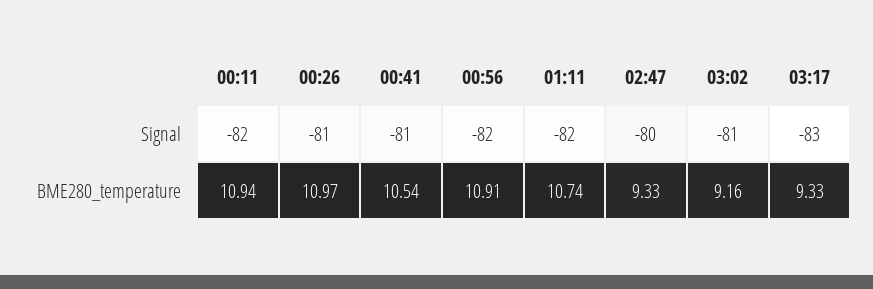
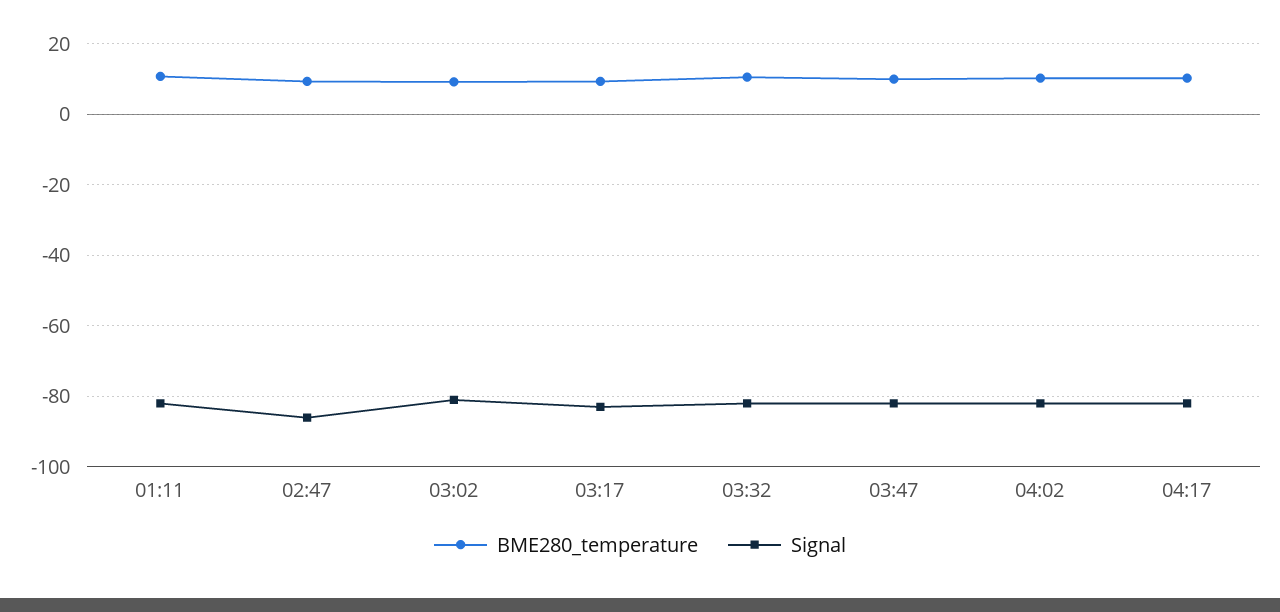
Signal, 00:11: -82 -> none
Signal, 00:26: -81 -> none
Signal, 00:41: -81 -> none
Signal, 00:56: -82 -> none
Signal, 02:47: -80 -> -86
BME280_temperature, 00:11: 10.94 -> none
BME280_temperature, 00:26: 10.97 -> none
BME280_temperature, 00:41: 10.54 -> none
BME280_temperature, 00:56: 10.91 -> none
BME280_temperature, 03:32: none -> 10
Signal, 03:32: none -> -82
BME280_temperature, 03:47: none -> 10
Signal, 03:47: none -> -82
BME280_temperature, 04:02: none -> 10
Signal, 04:02: none -> -82
BME280_temperature, 04:17: none -> 10
Signal, 04:17: none -> -82

